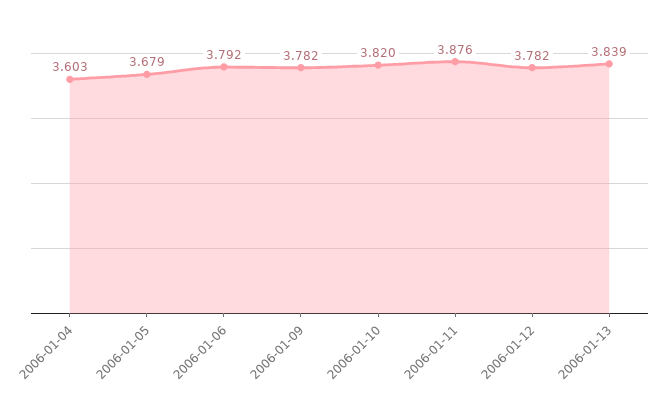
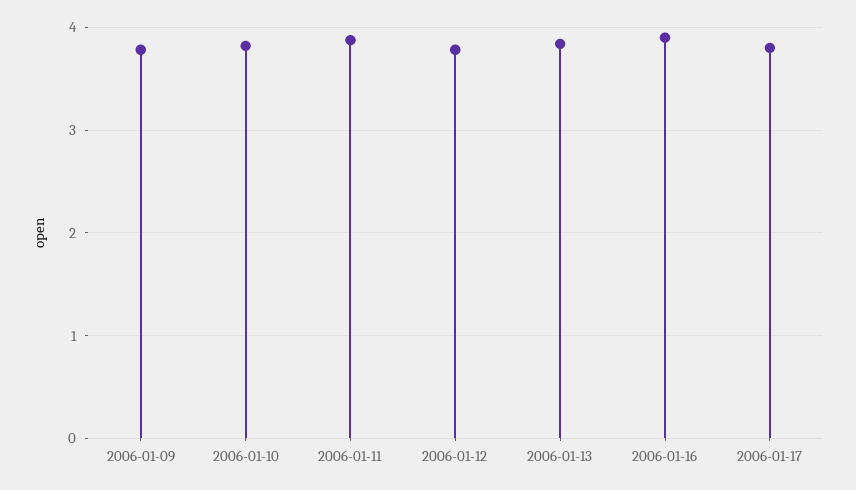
2006-01-04: 3.603 -> none
2006-01-05: 3.679 -> none
2006-01-06: 3.792 -> none
2006-01-16: none -> 3.9
2006-01-17: none -> 3.8

